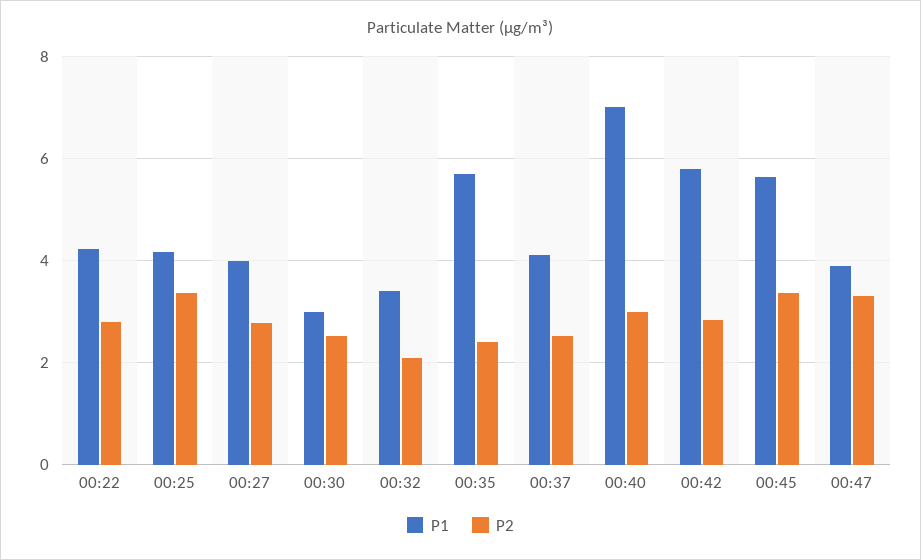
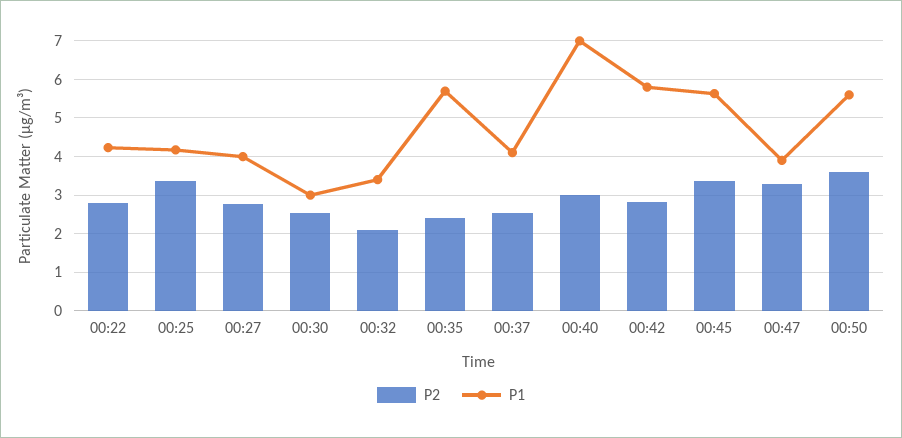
P2, 00:50: none -> 3.6
P1, 00:50: none -> 5.6

